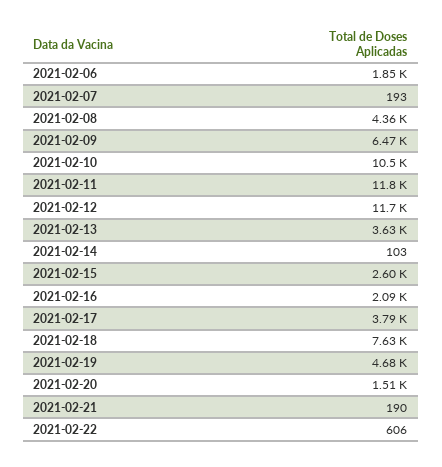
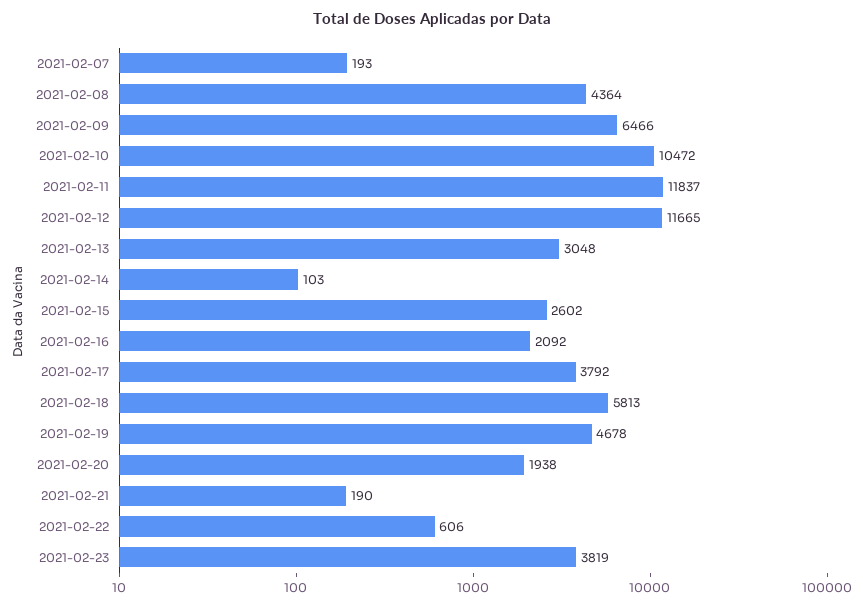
2021-02-06: 1850 -> none
2021-02-13: 3630 -> 3048
2021-02-18: 7630 -> 5813
2021-02-20: 1510 -> 1938
2021-02-23: none -> 3819

